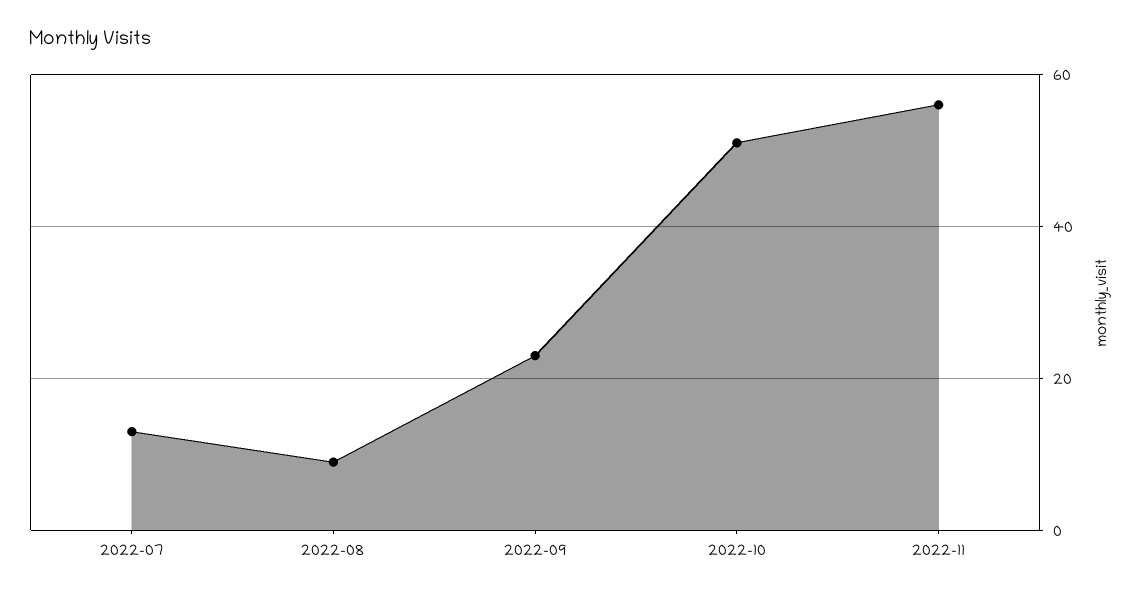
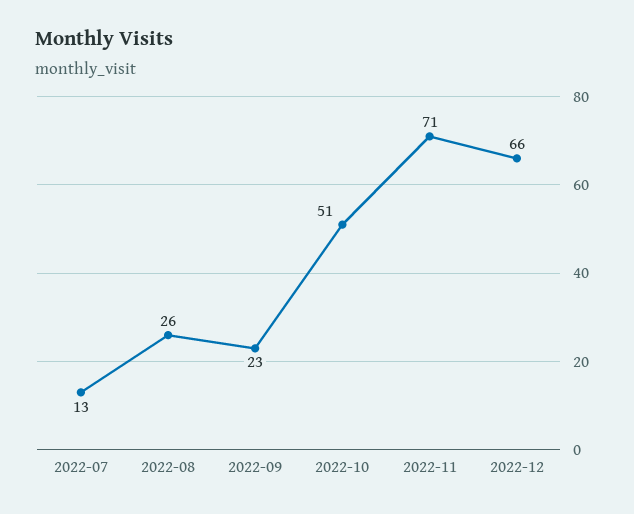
2022-08: 10 -> 26
2022-11: 55 -> 71
2022-12: none -> 66

